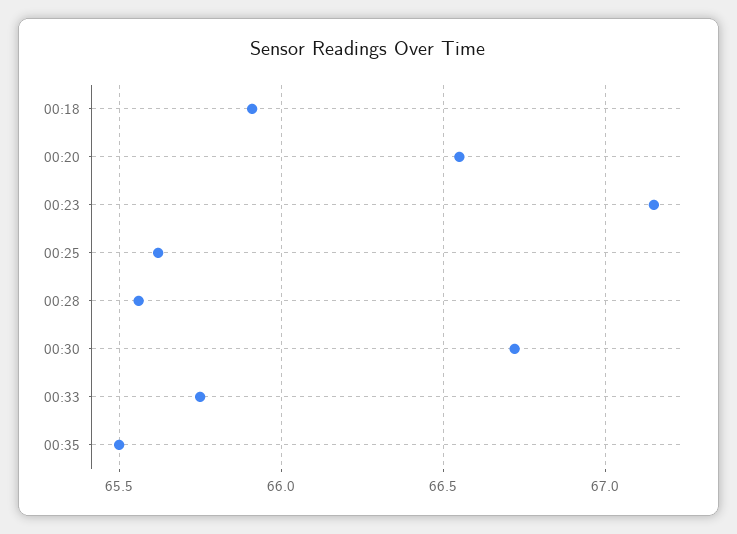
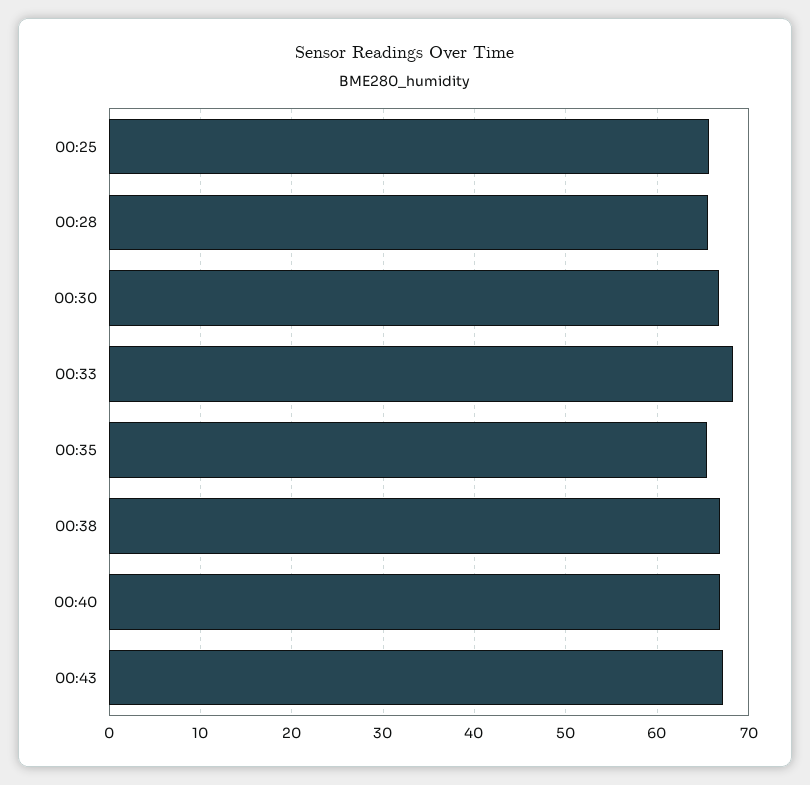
00:18: 65.9 -> none
00:20: 66.55 -> none
00:23: 67.15 -> none
00:33: 65.75 -> 68
00:38: none -> 67
00:40: none -> 67
00:43: none -> 67

